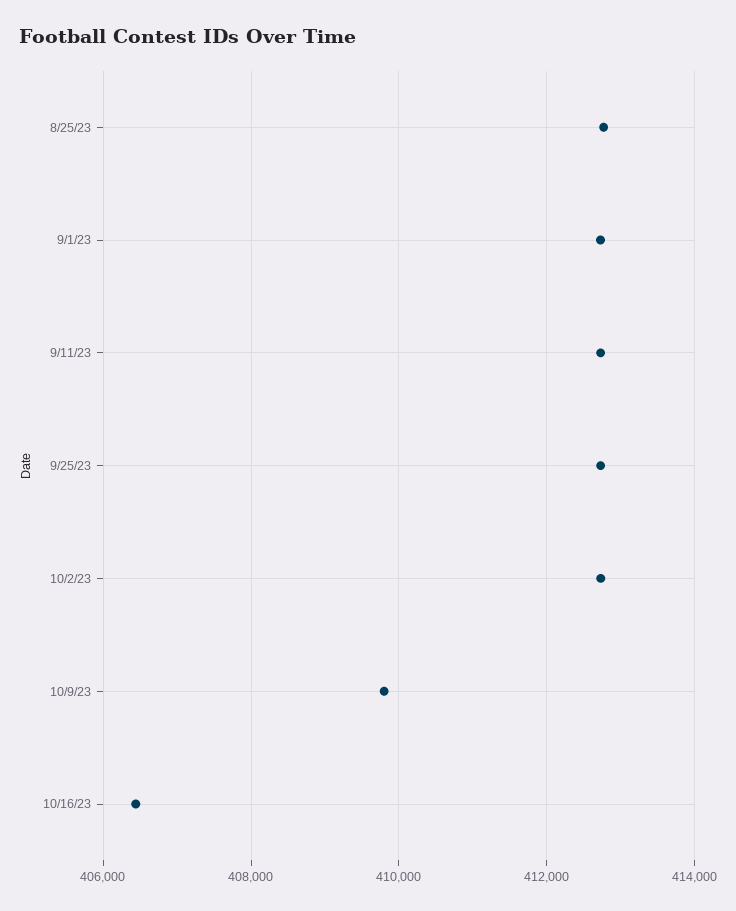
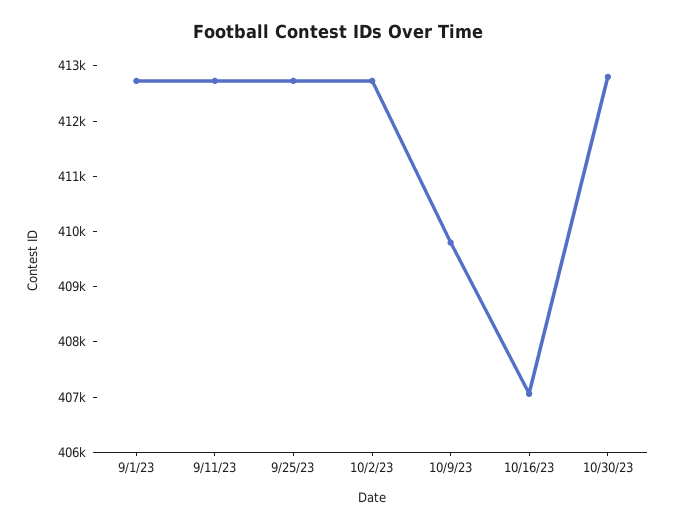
8/25/23: 412800 -> none
10/16/23: 406400 -> 407000
10/30/23: none -> 412800

